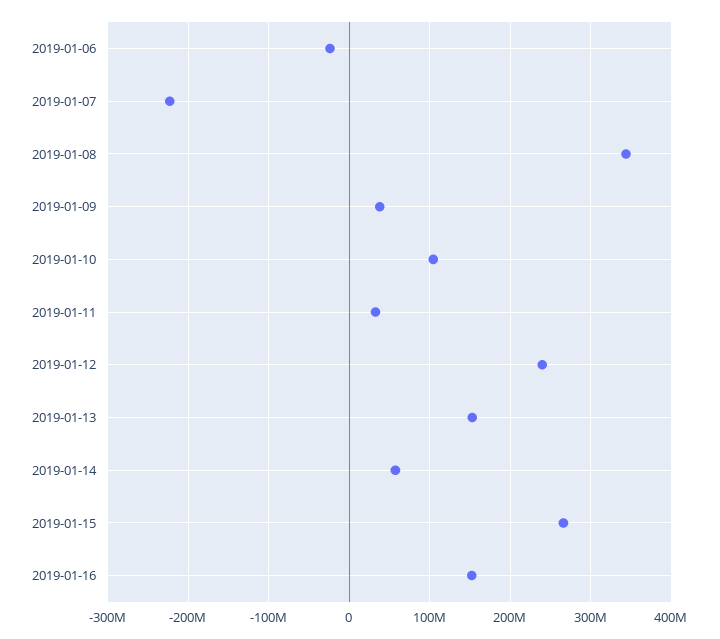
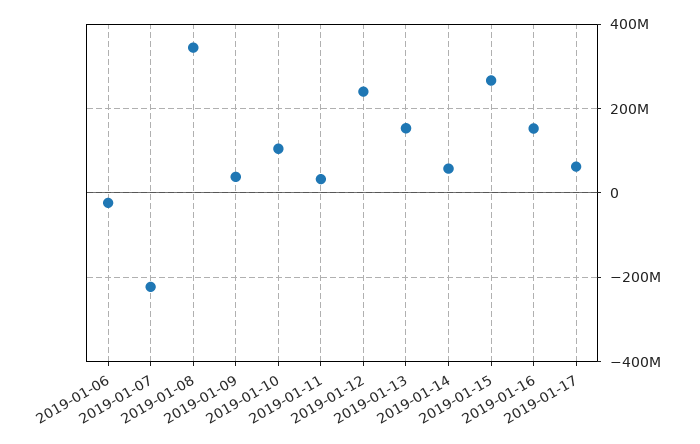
2019-01-17: none -> 60000000

